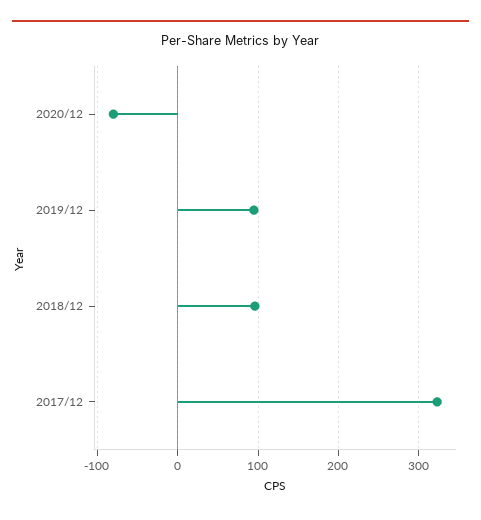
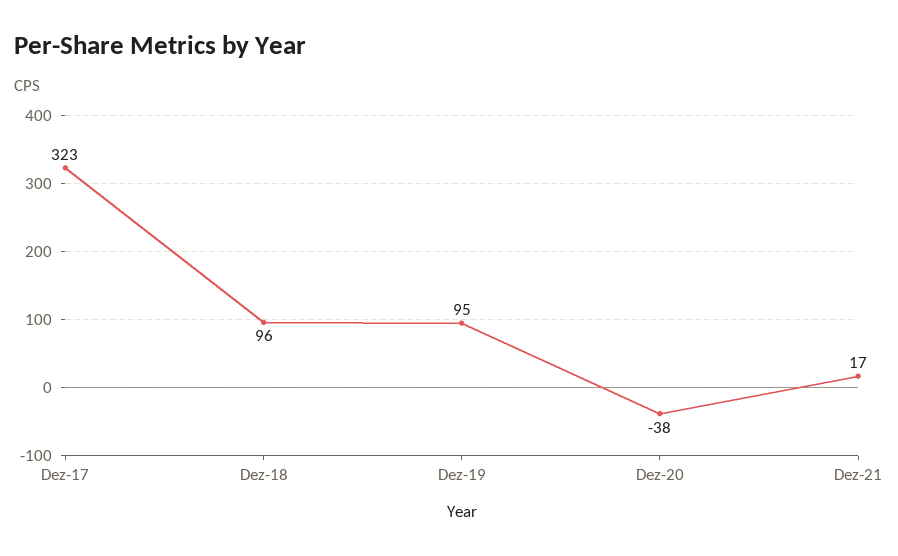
2020/12: -80 -> -38
Dez-21: none -> 17

